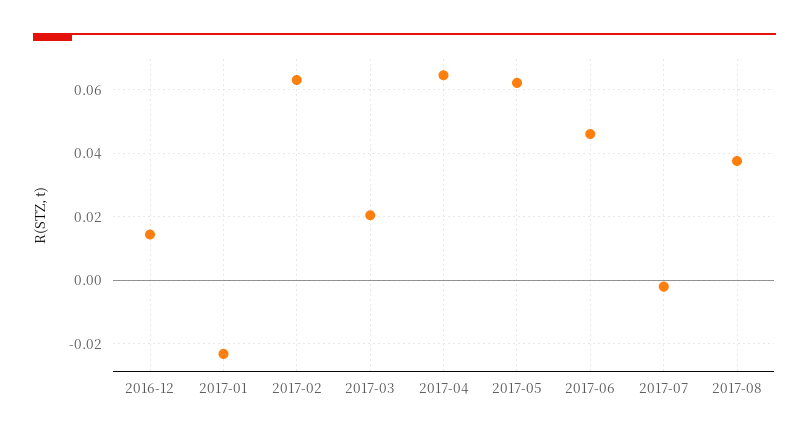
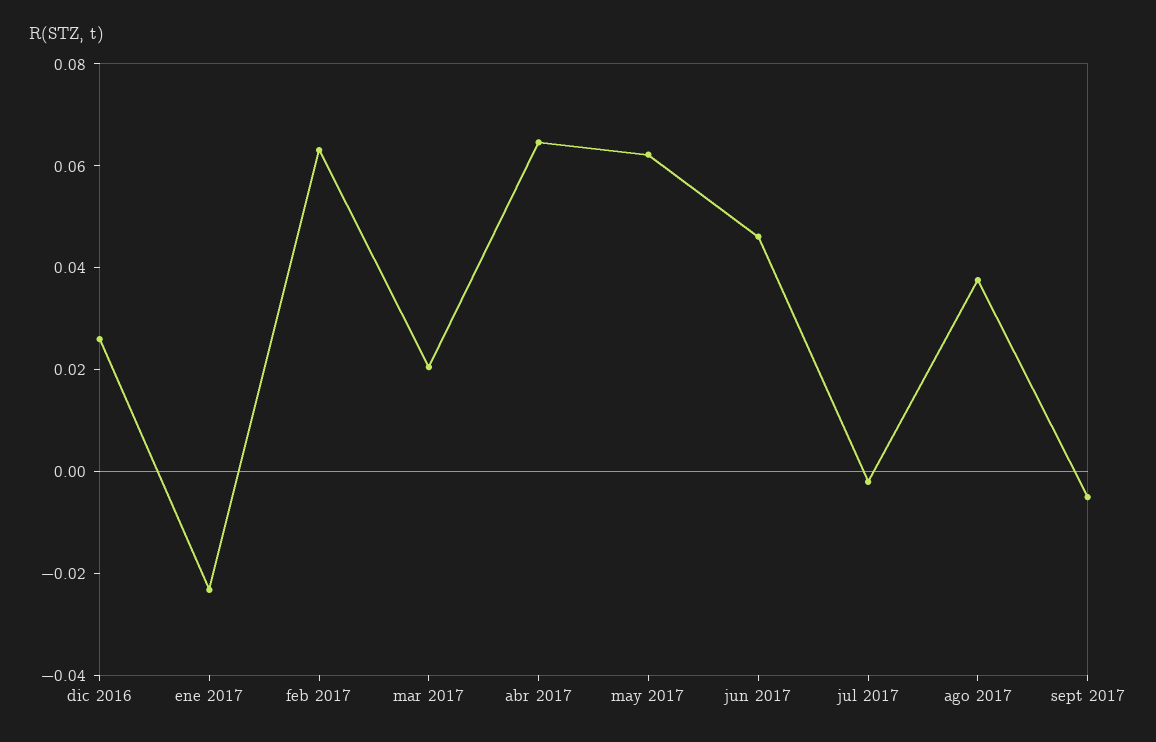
2016-12: 0.014 -> 0.025
sept 2017: none -> -0.005

